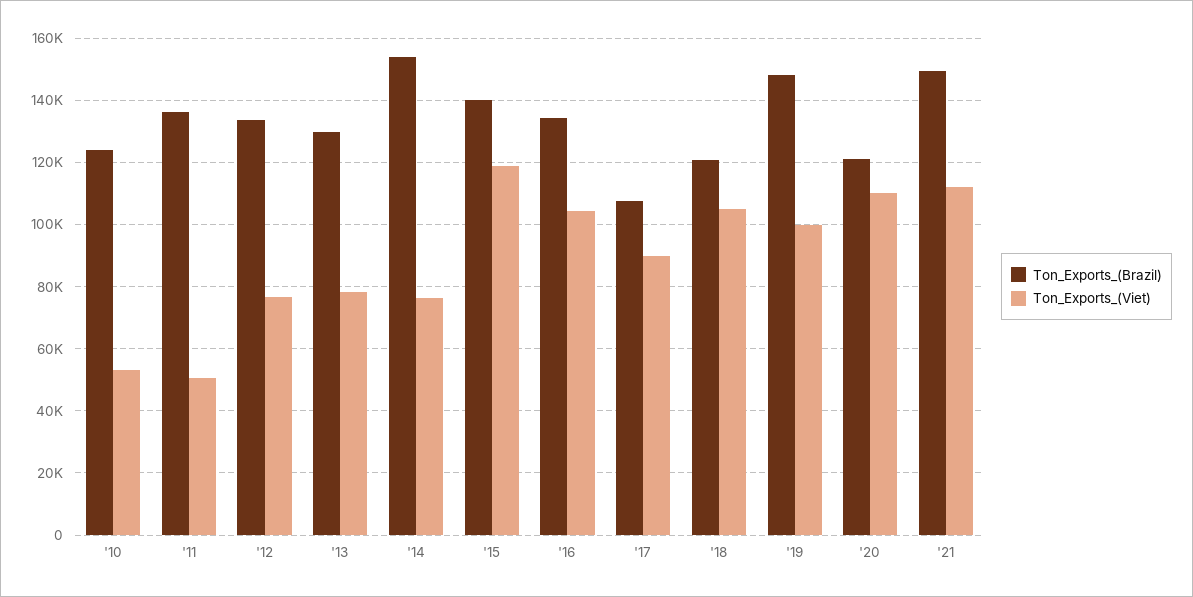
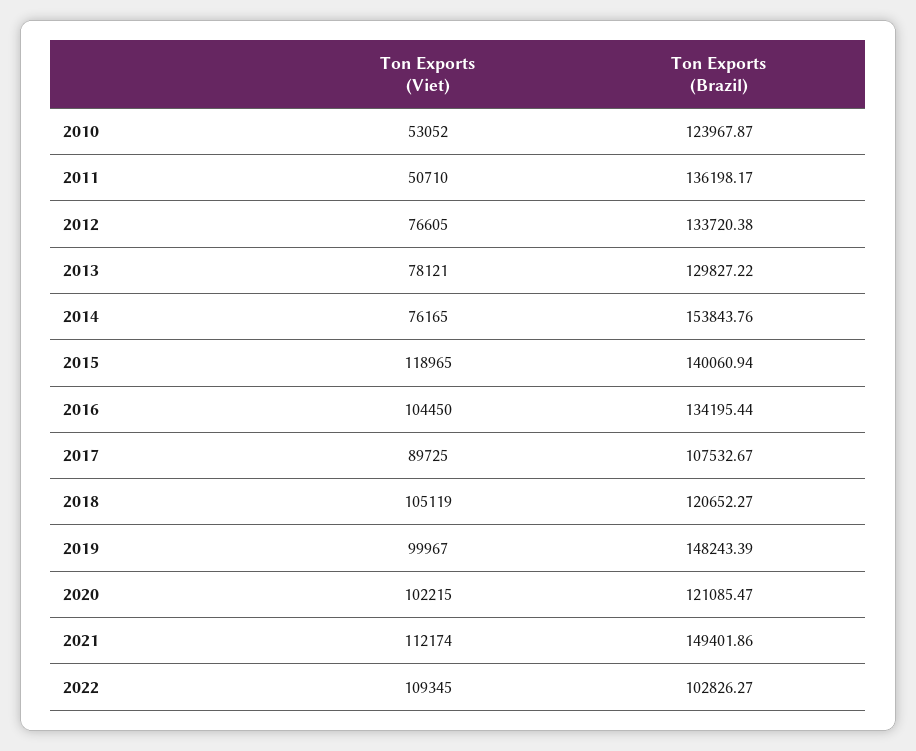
Ton_Exports_(Viet), '20: 110000 -> 102215
Ton_Exports_(Viet), 2022: none -> 109345
Ton_Exports_(Brazil), 2022: none -> 102826.27

